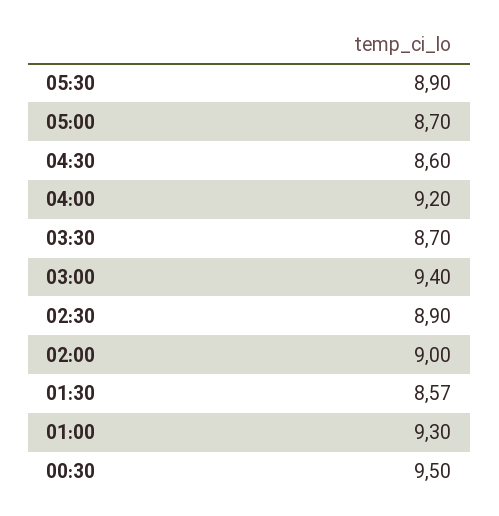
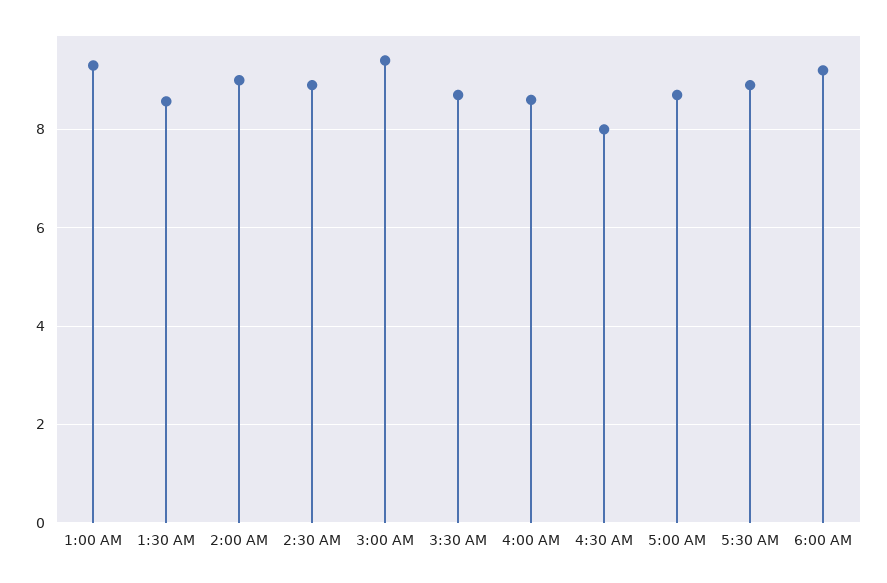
04:30: 8.6 -> 8
04:00: 9.2 -> 8.6
00:30: 9.5 -> none
6:00 AM: none -> 9.2

